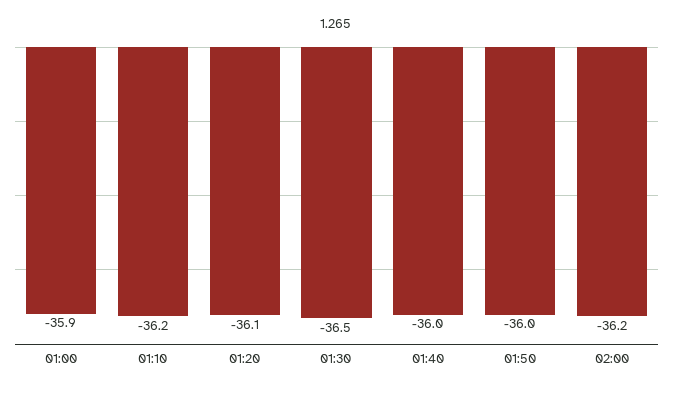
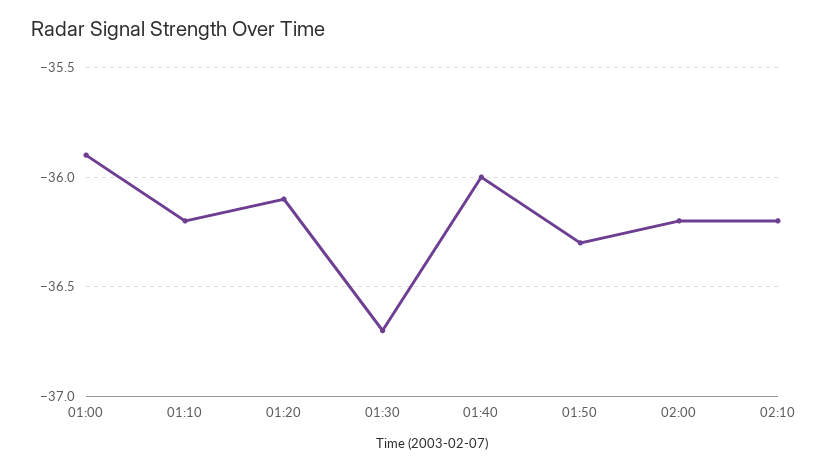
01:30: -36.5 -> -36.7
01:50: -36 -> -36.3
02:10: none -> -36.2

